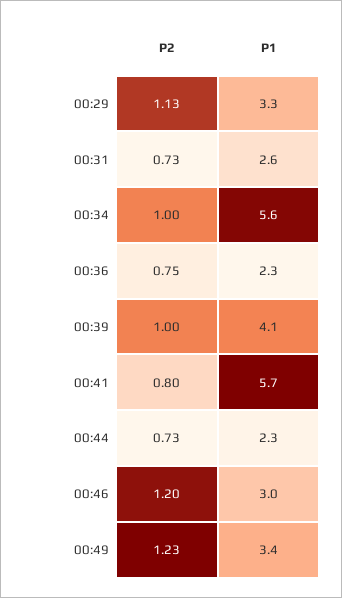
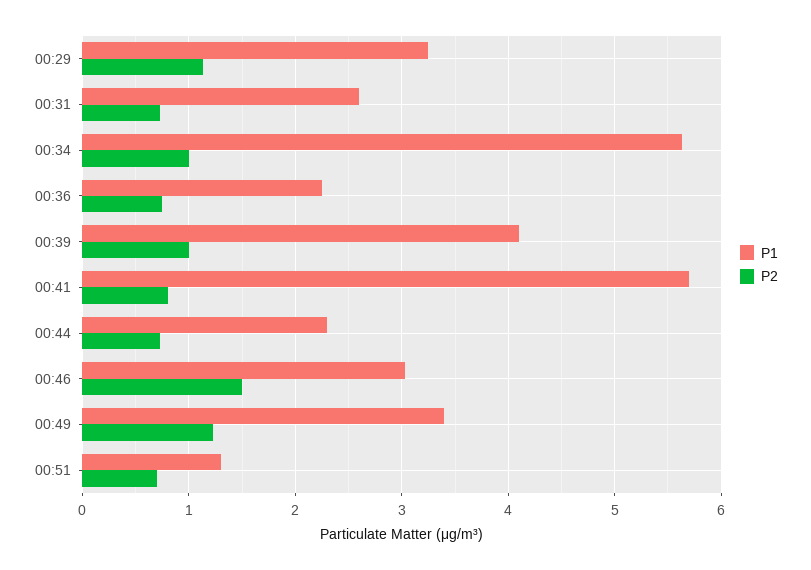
P2, 00:46: 1.2 -> 1.5
P1, 00:51: none -> 1.3
P2, 00:51: none -> 0.7

